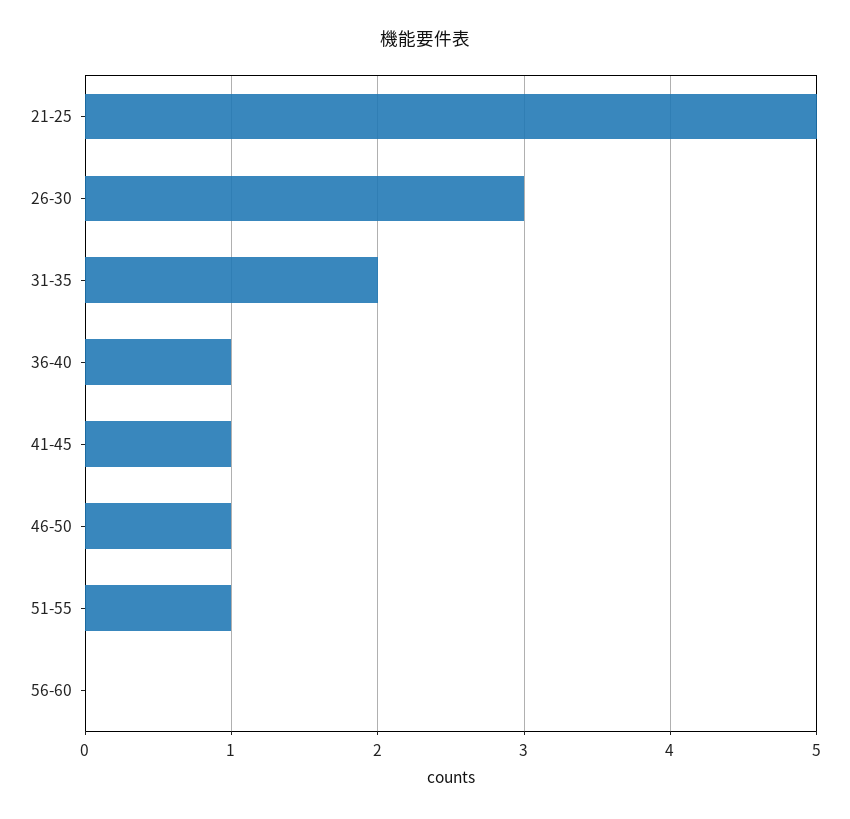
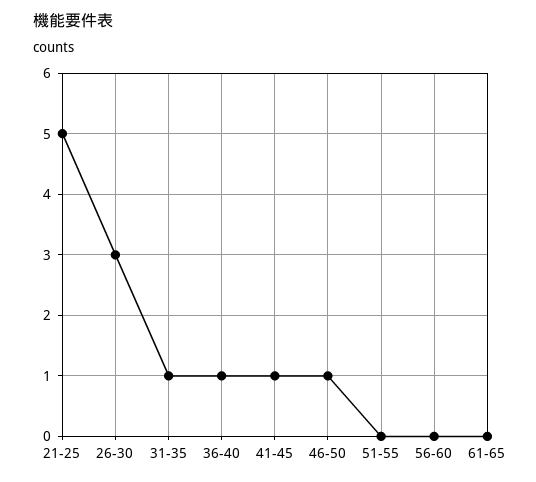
31-35: 2 -> 1
51-55: 1 -> 0
61-65: none -> 0

